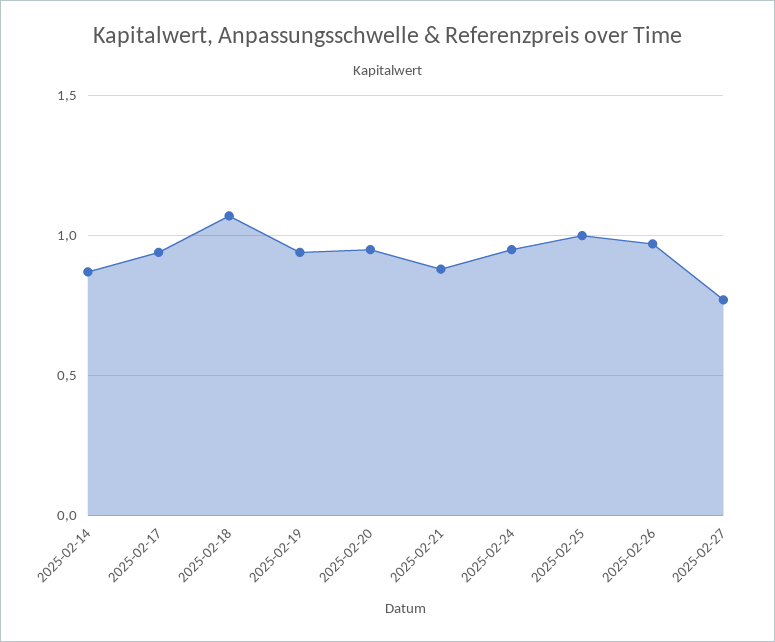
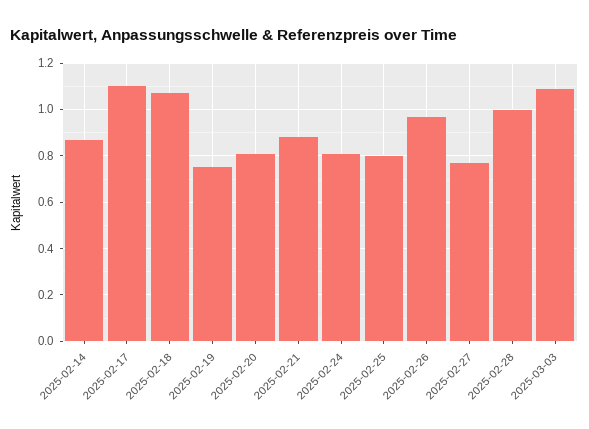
2025-02-17: 0.95 -> 1.1
2025-02-19: 0.95 -> 0.75
2025-02-20: 0.95 -> 0.8
2025-02-24: 0.95 -> 0.8
2025-02-25: 1 -> 0.8
2025-02-28: none -> 1
2025-03-03: none -> 1.1

